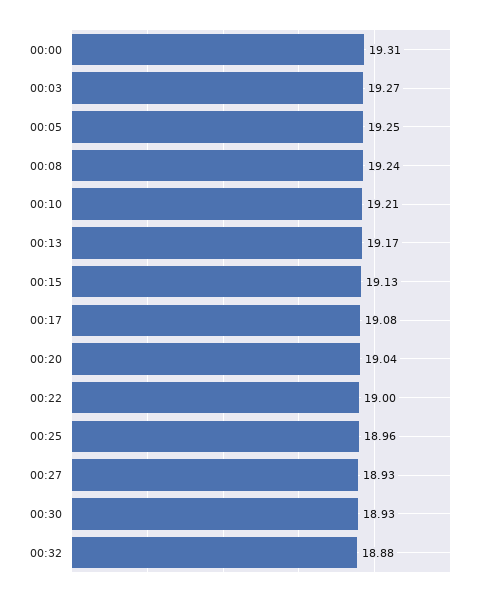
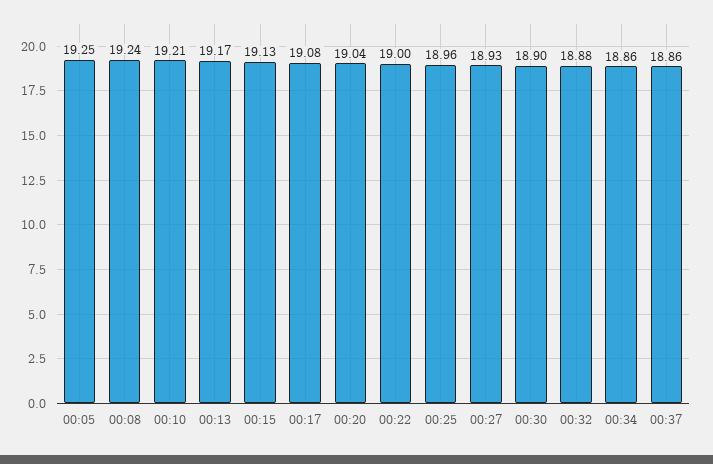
00:00: 19.31 -> none
00:03: 19.27 -> none
00:30: 18.93 -> 18.9
00:34: none -> 18.86
00:37: none -> 18.86

